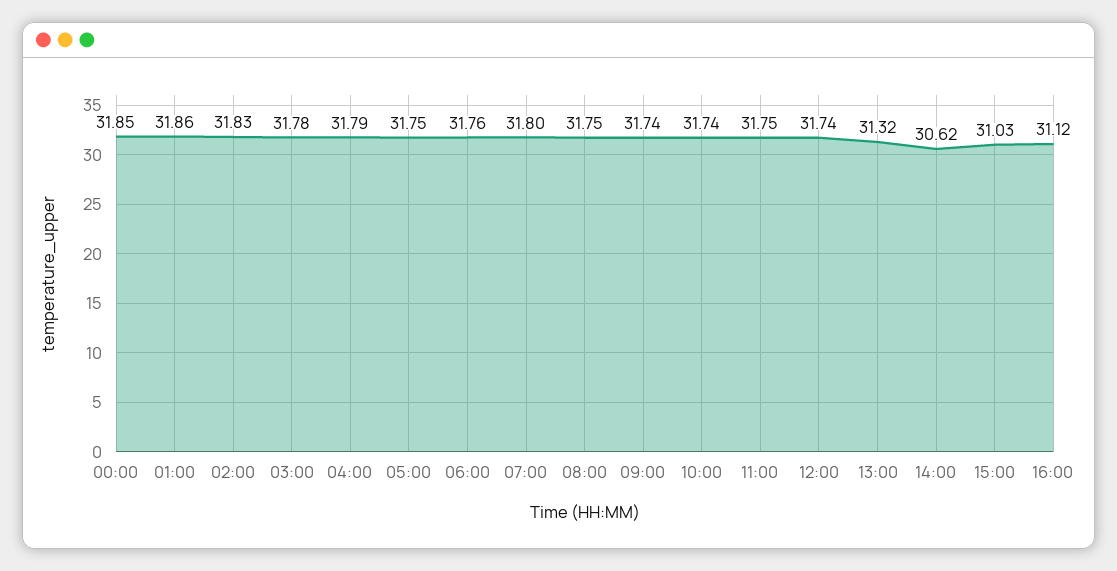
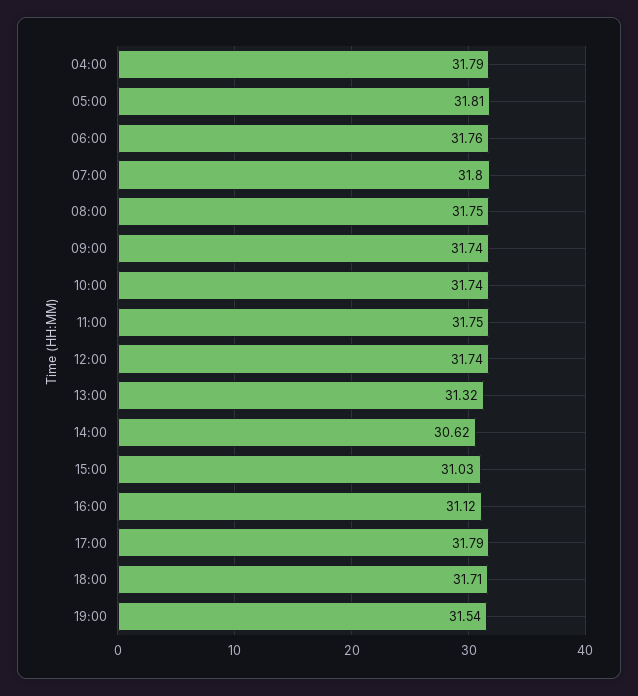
00:00: 31.85 -> none
01:00: 31.86 -> none
02:00: 31.83 -> none
03:00: 31.78 -> none
05:00: 31.75 -> 31.81
17:00: none -> 31.79
18:00: none -> 31.71
19:00: none -> 31.54

